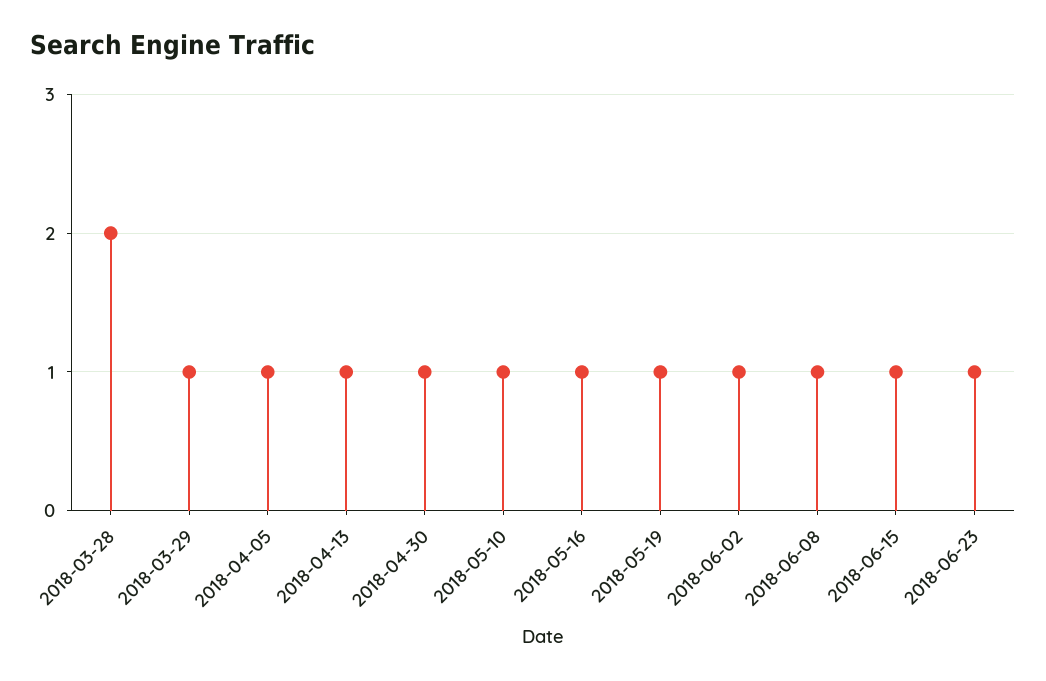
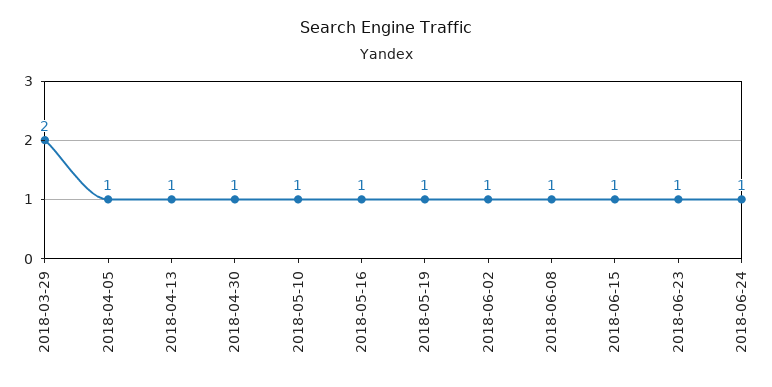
2018-03-28: 2 -> none
2018-03-29: 1 -> 2
2018-06-24: none -> 1

